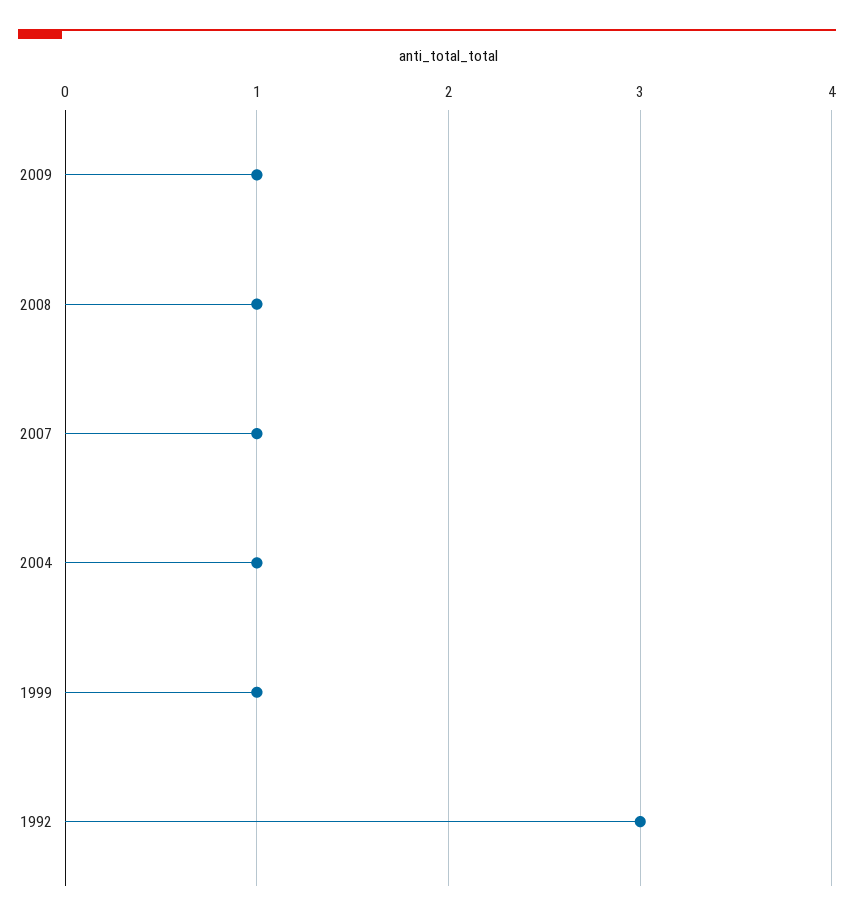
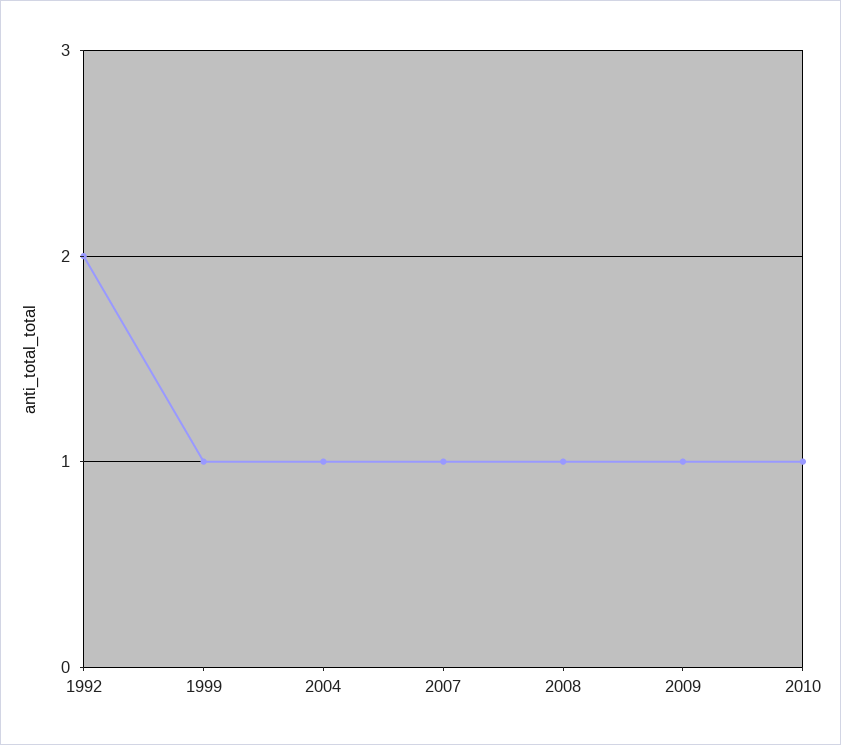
1992: 3 -> 2
2010: none -> 1

